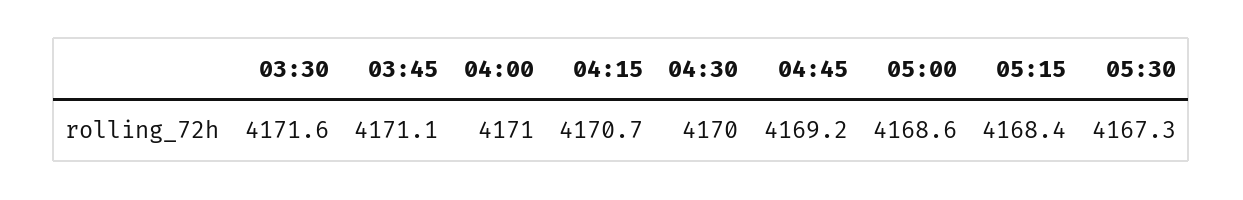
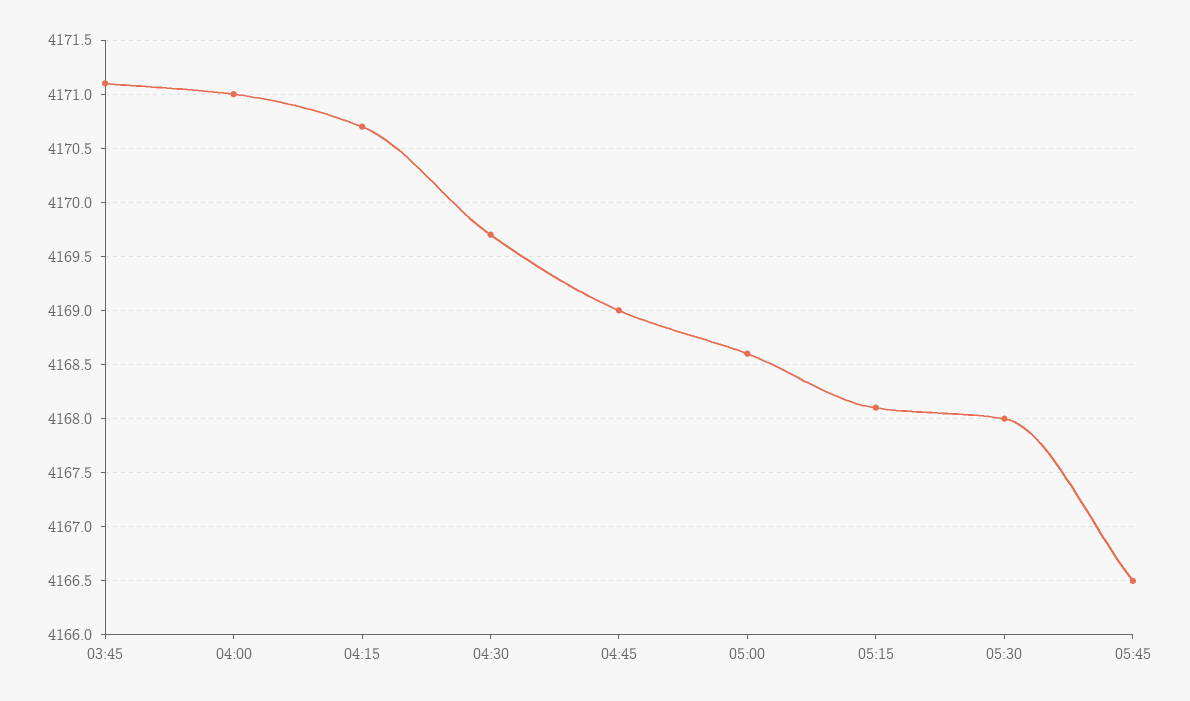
03:30: 4171.6 -> none
04:30: 4170 -> 4169.7
04:45: 4169.2 -> 4169
05:15: 4168.4 -> 4168.1
05:30: 4167.3 -> 4168
05:45: none -> 4166.5

